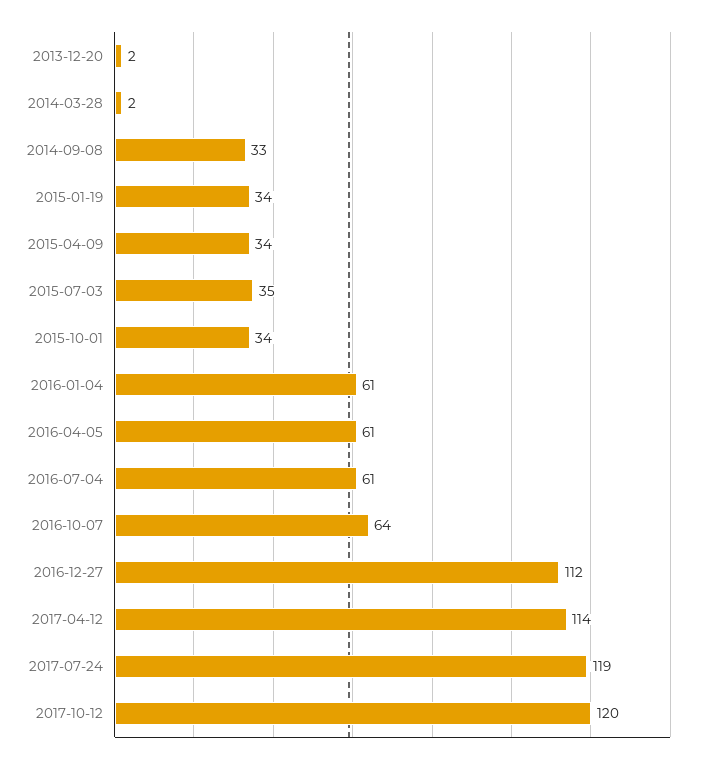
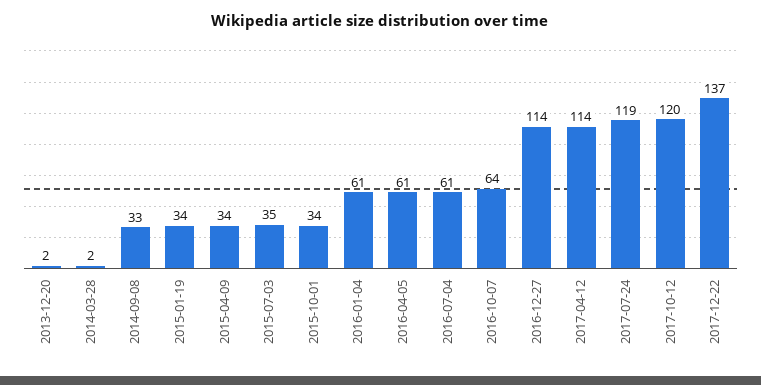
2016-12-27: 112 -> 114
2017-12-22: none -> 137

